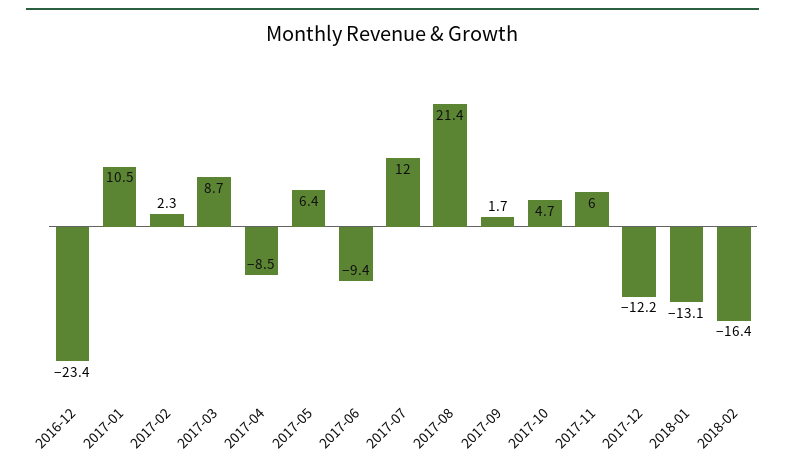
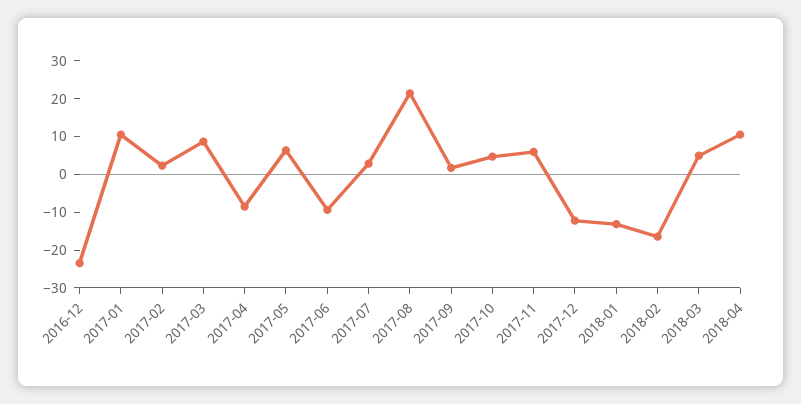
2017-07: 12 -> 2.5
2018-03: none -> 5
2018-04: none -> 10

